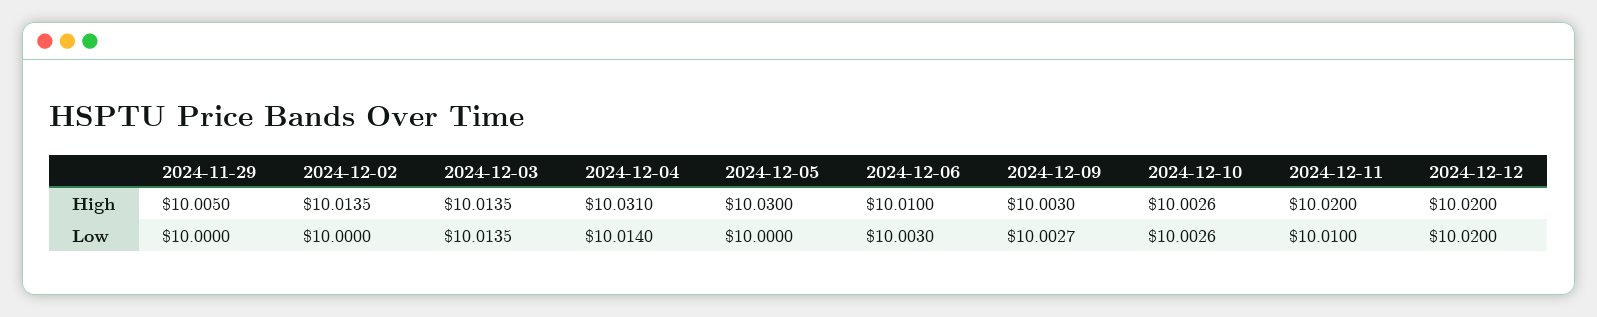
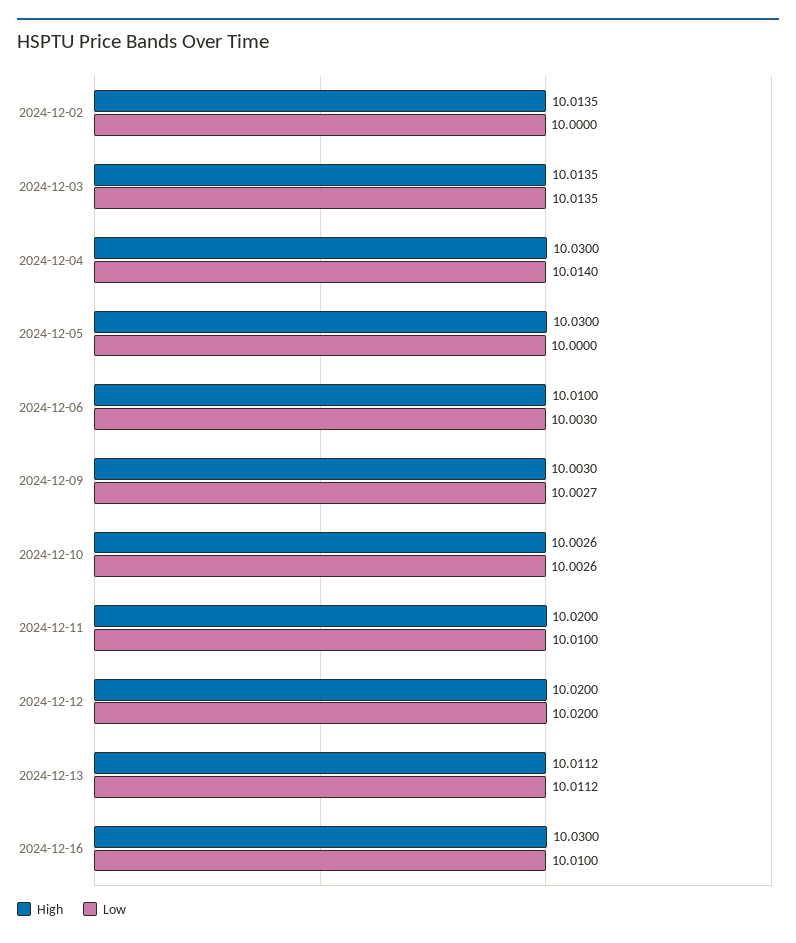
High, 2024-11-29: 10.005 -> none
High, 2024-12-04: 10.031 -> 10.03
Low, 2024-11-29: 10 -> none
High, 2024-12-13: none -> 10.0112
Low, 2024-12-13: none -> 10.0112
High, 2024-12-16: none -> 10.03
Low, 2024-12-16: none -> 10.01

